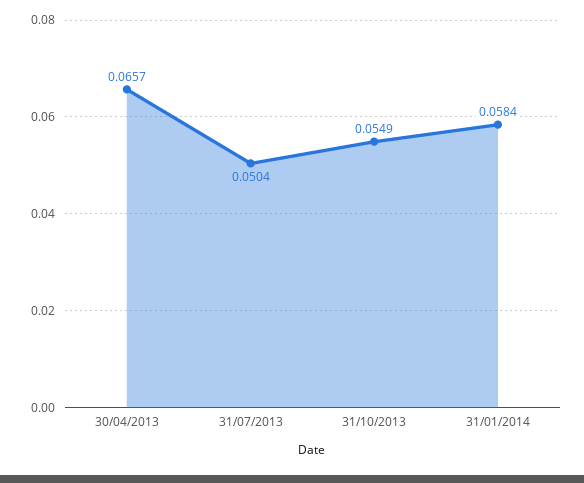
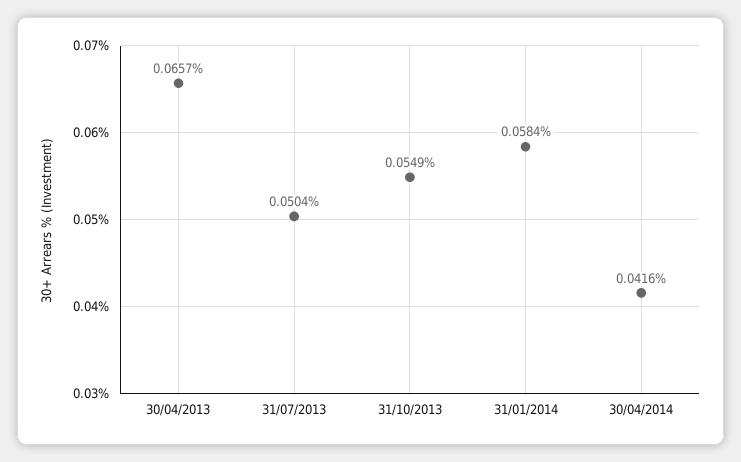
30/04/2014: none -> 0.0416

